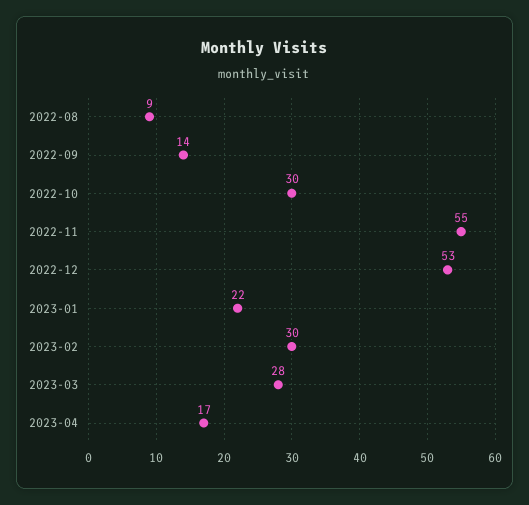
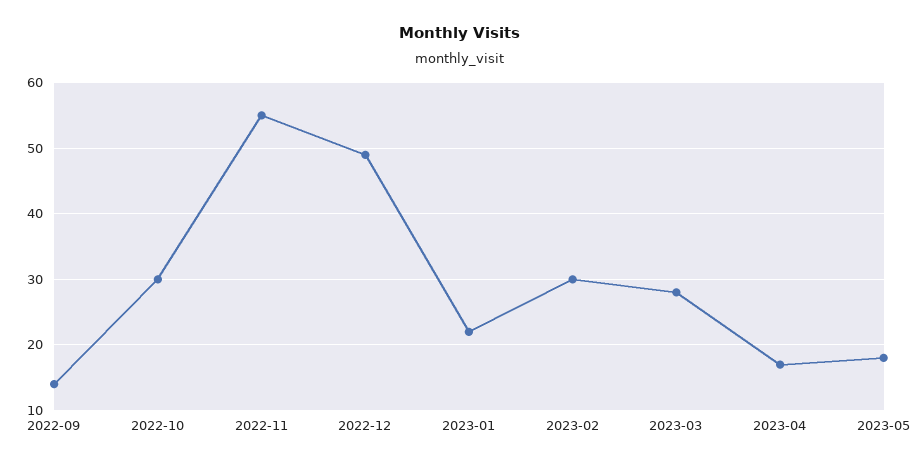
2022-08: 9 -> none
2022-12: 53 -> 49
2023-05: none -> 18

